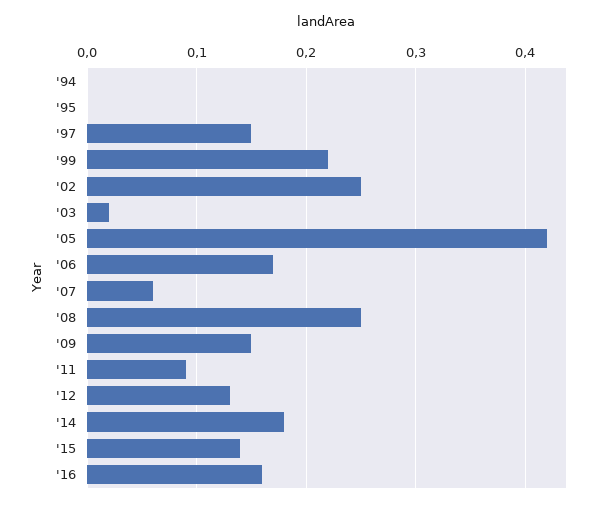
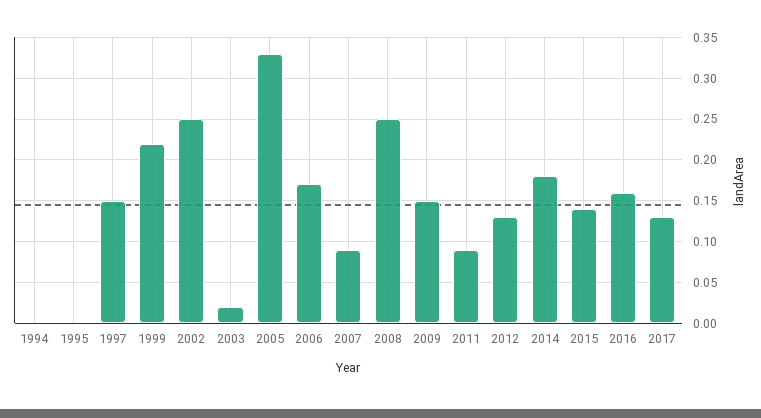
'05: 0.42 -> 0.33
'07: 0.06 -> 0.09
2017: none -> 0.13

